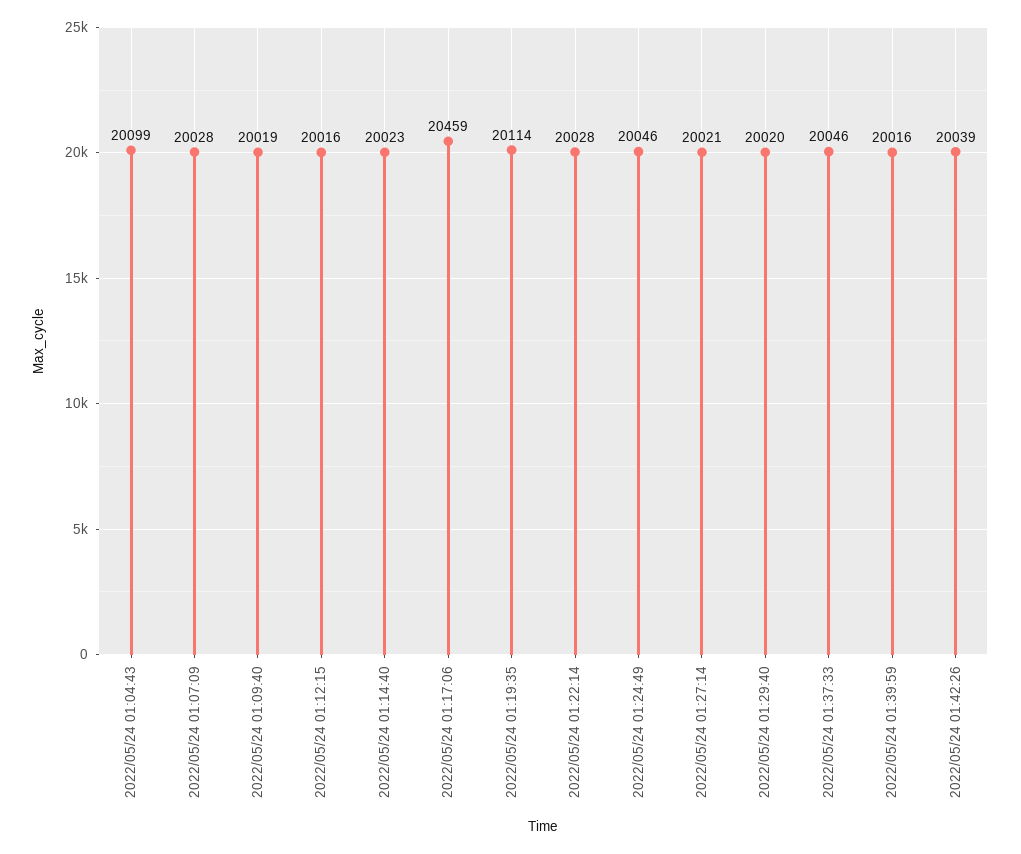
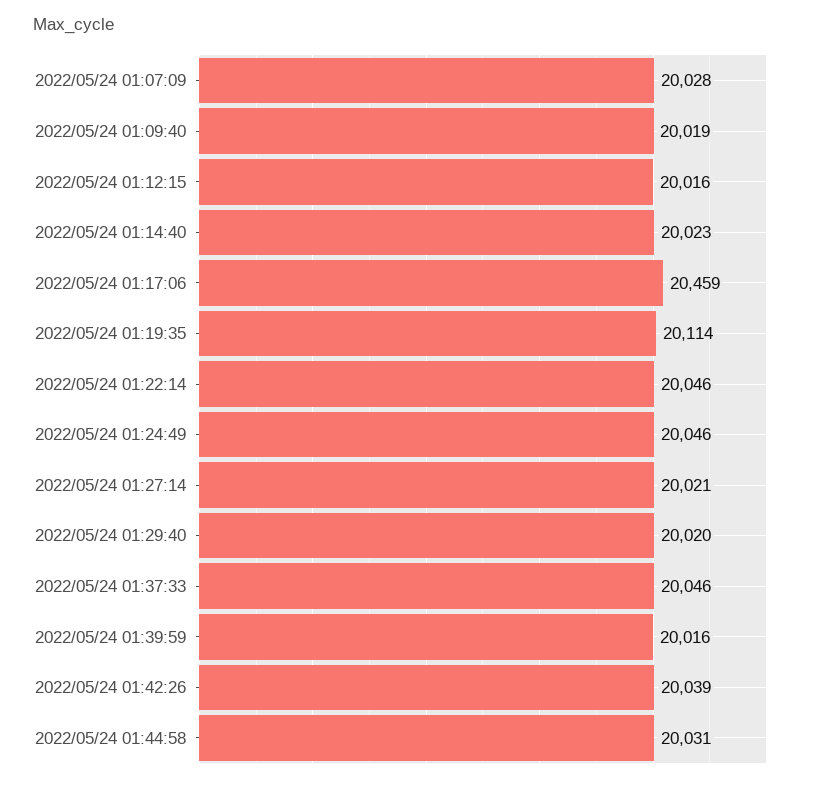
2022/05/24 01:04:43: 20099 -> none
2022/05/24 01:22:14: 20028 -> 20046
2022/05/24 01:44:58: none -> 20031

